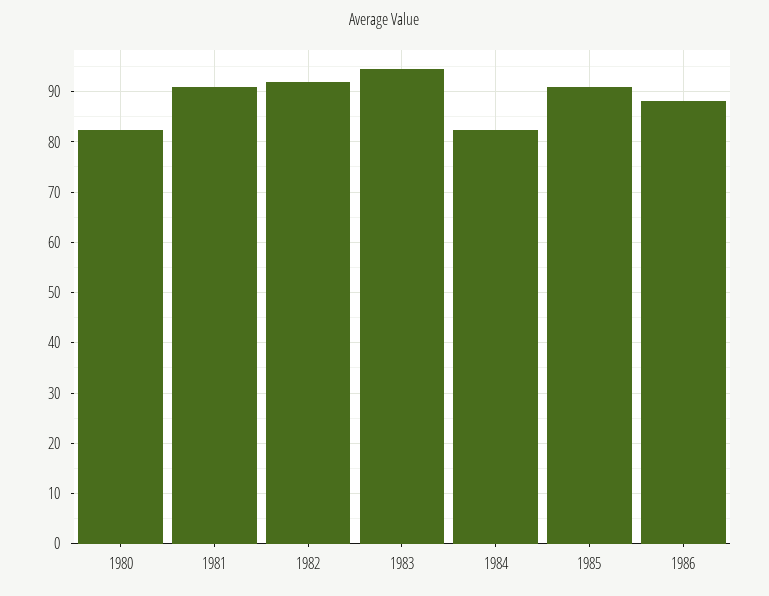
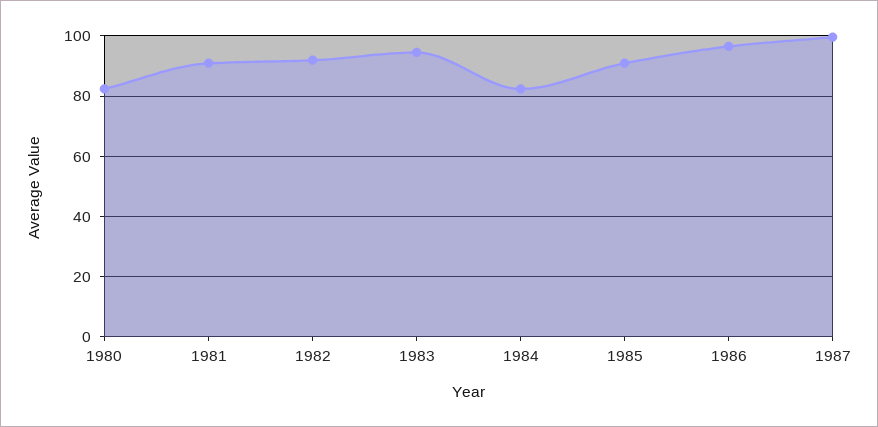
1986: 88 -> 96
1987: none -> 100

